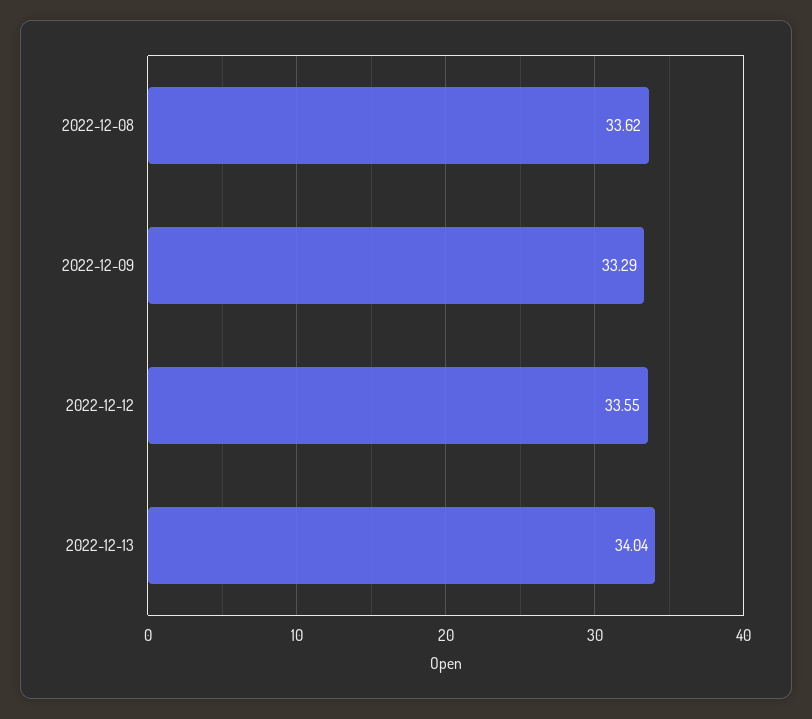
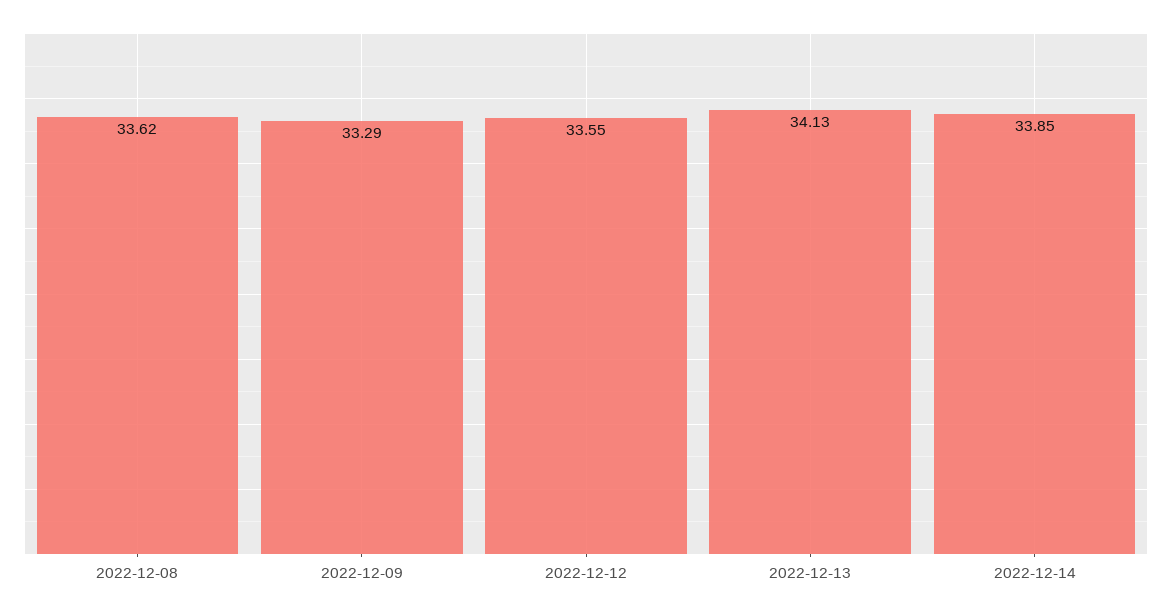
2022-12-13: 34.04 -> 34.13
2022-12-14: none -> 33.85

